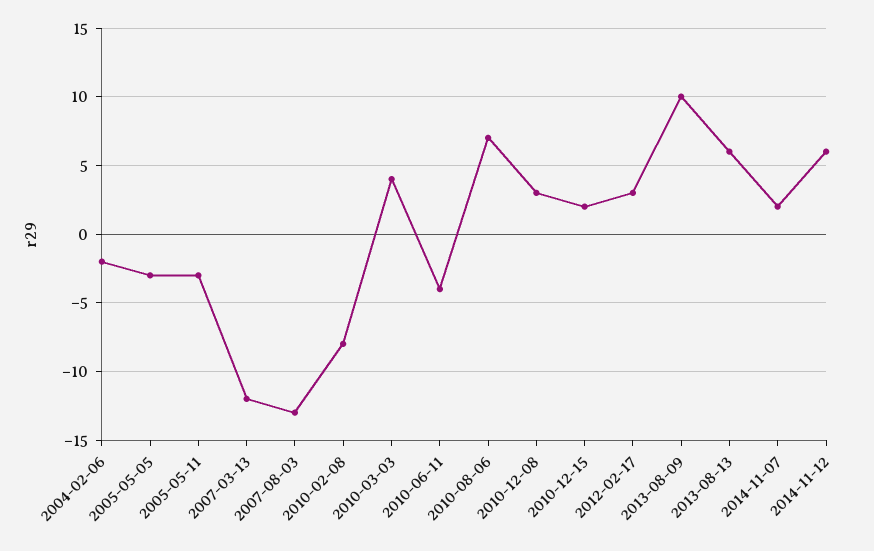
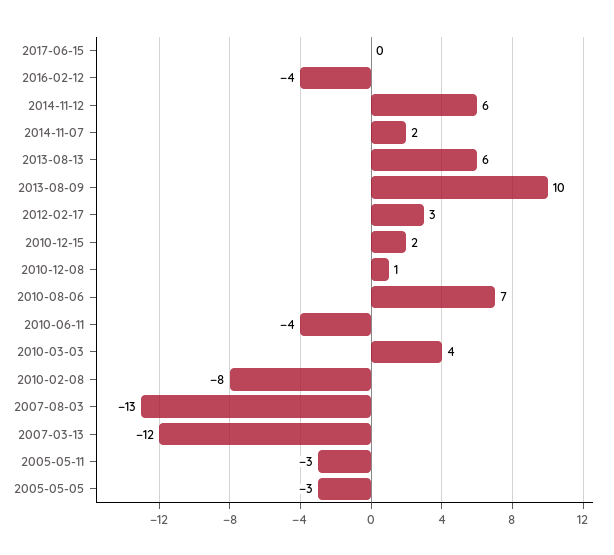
2004-02-06: -2 -> none
2010-12-08: 3 -> 1
2017-06-15: none -> 0
2016-02-12: none -> -4

